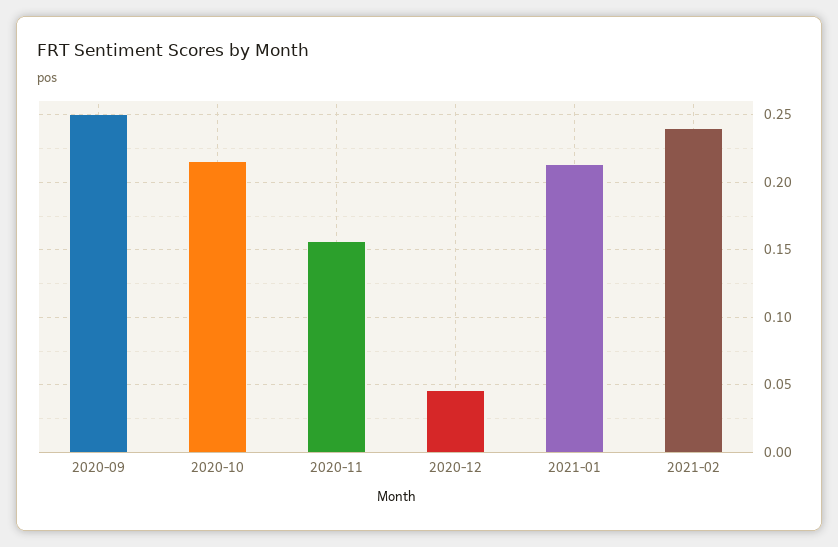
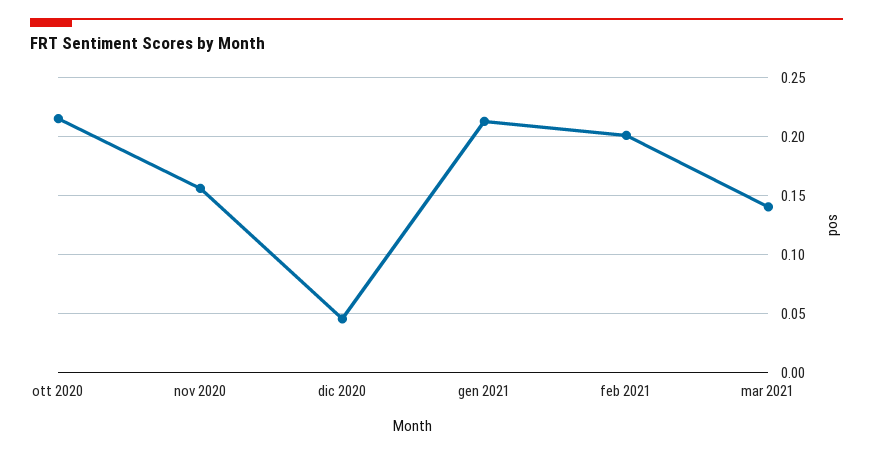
2020-09: 0.25 -> none
2021-02: 0.24 -> 0.2
mar 2021: none -> 0.14

